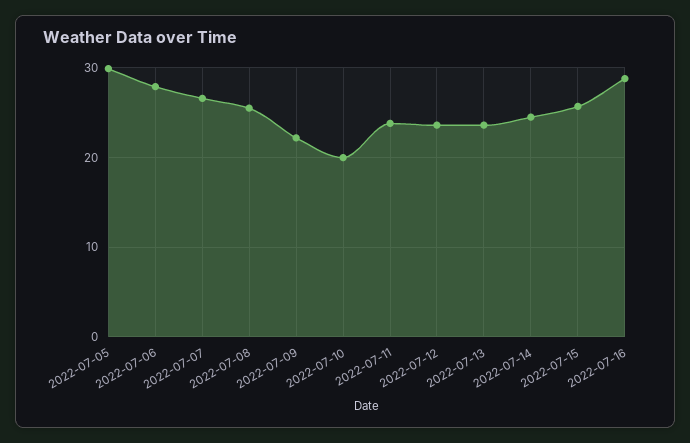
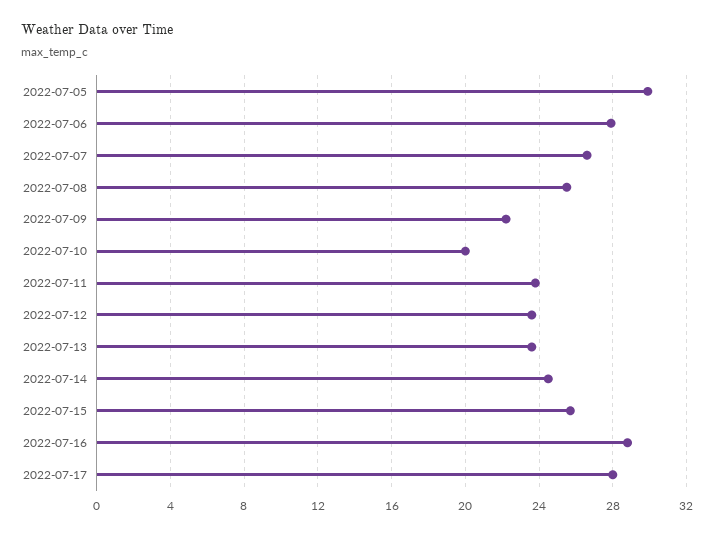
2022-07-17: none -> 28

